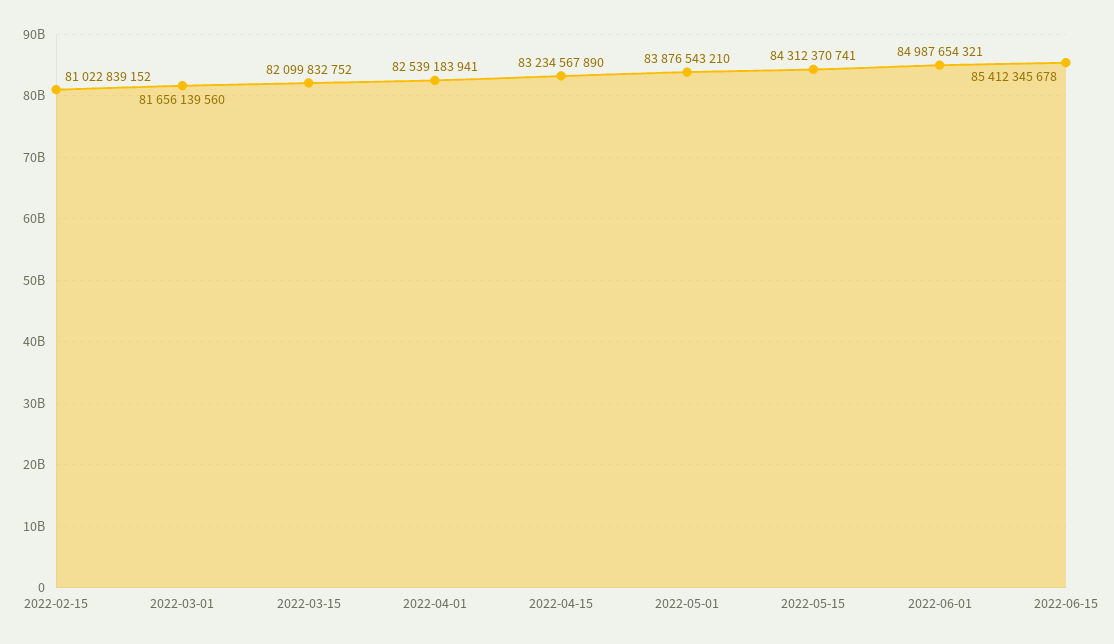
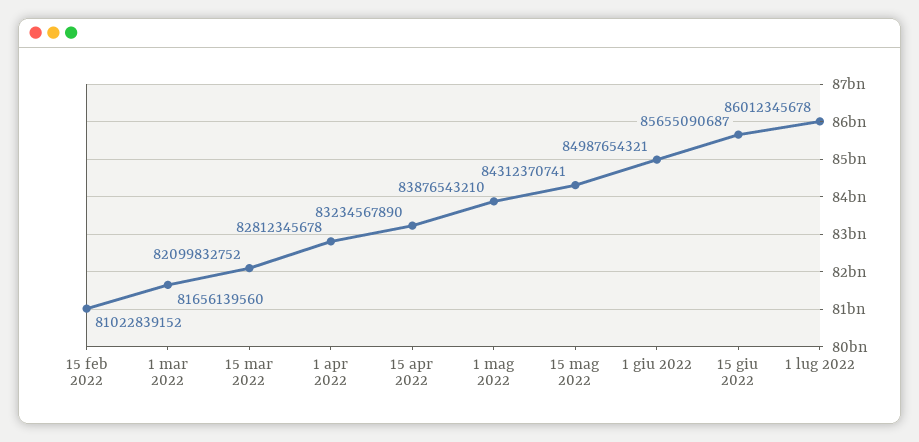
2022-04-01: 82539183941 -> 82812345678
2022-06-15: 85412345678 -> 85655090687
1 lug 2022: none -> 86012345678

